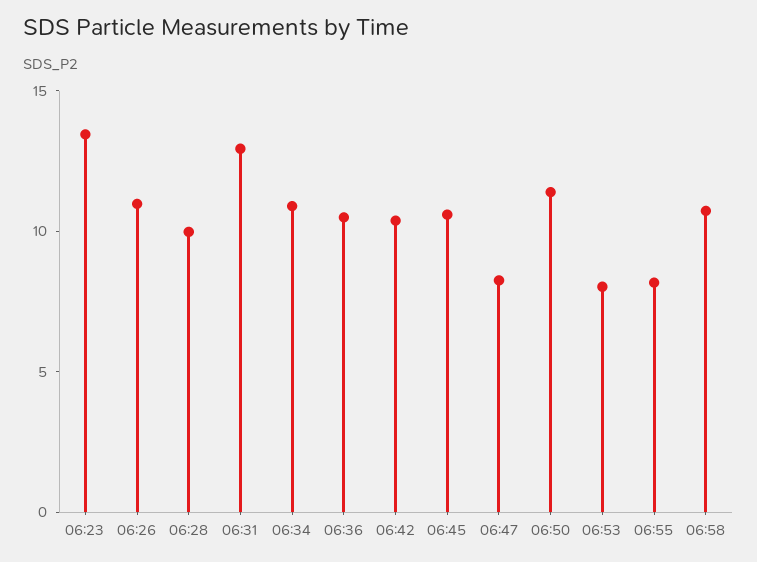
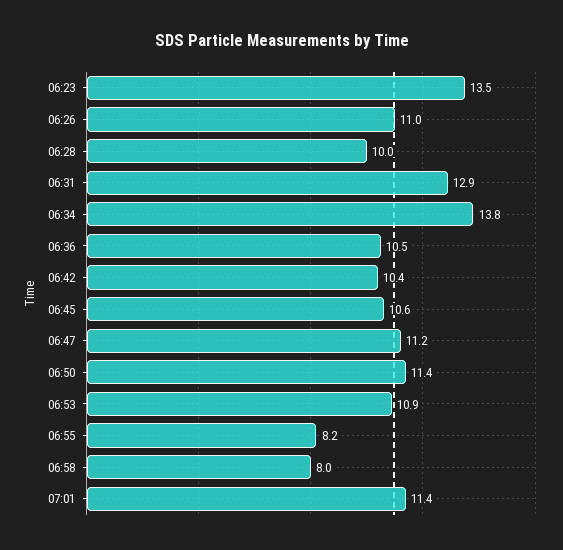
06:34: 11 -> 13.8
06:47: 8 -> 11.2
06:53: 8 -> 10.9
06:58: 11 -> 8
07:01: none -> 11.4

